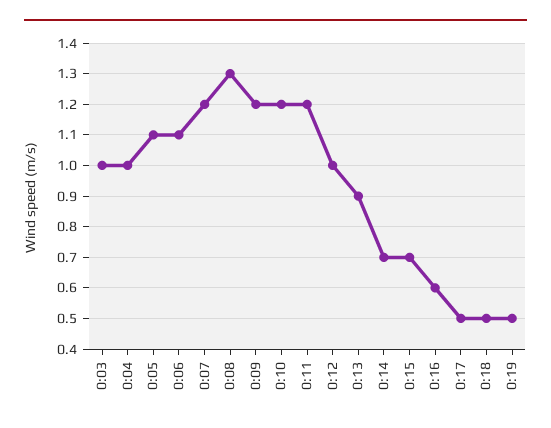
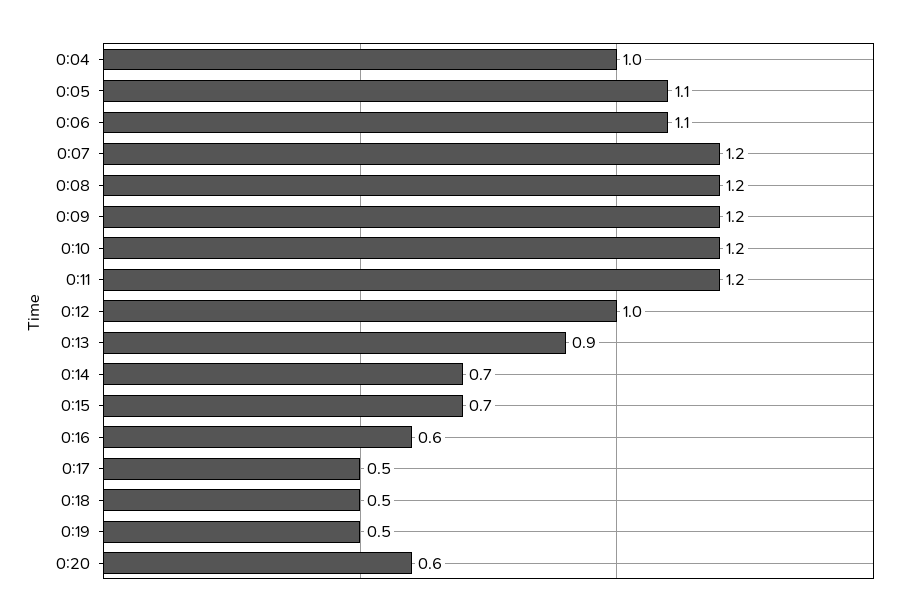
0:03: 1 -> none
0:08: 1.3 -> 1.2
0:20: none -> 0.6

